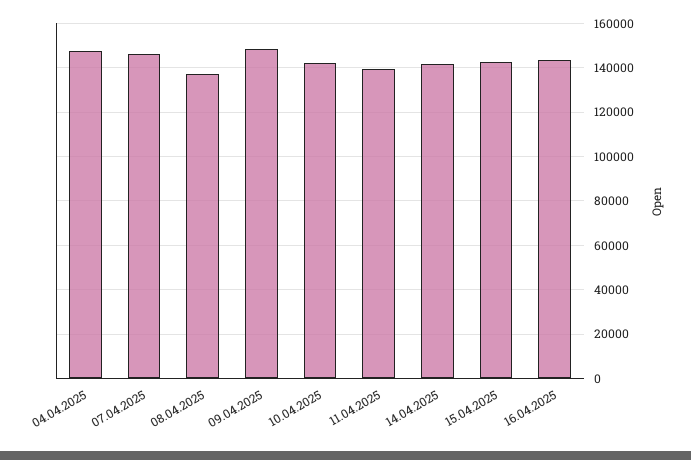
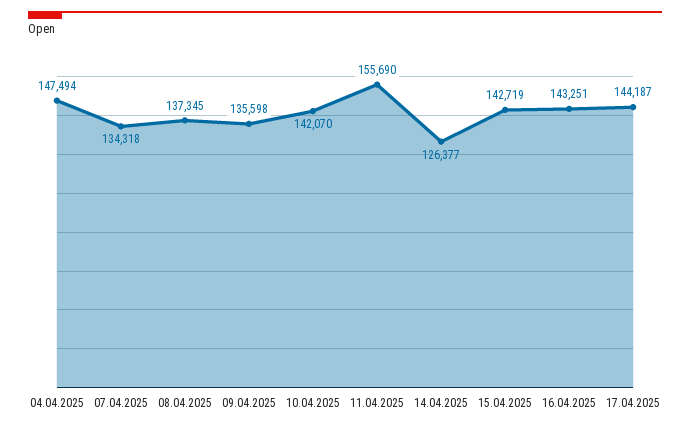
07.04.2025: 145000 -> 134318
09.04.2025: 150000 -> 135598
11.04.2025: 140000 -> 155690
14.04.2025: 140000 -> 126377
17.04.2025: none -> 144187

